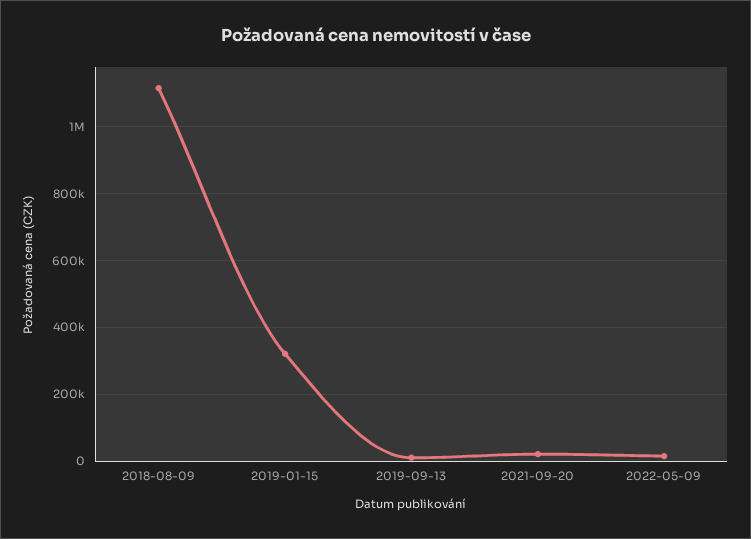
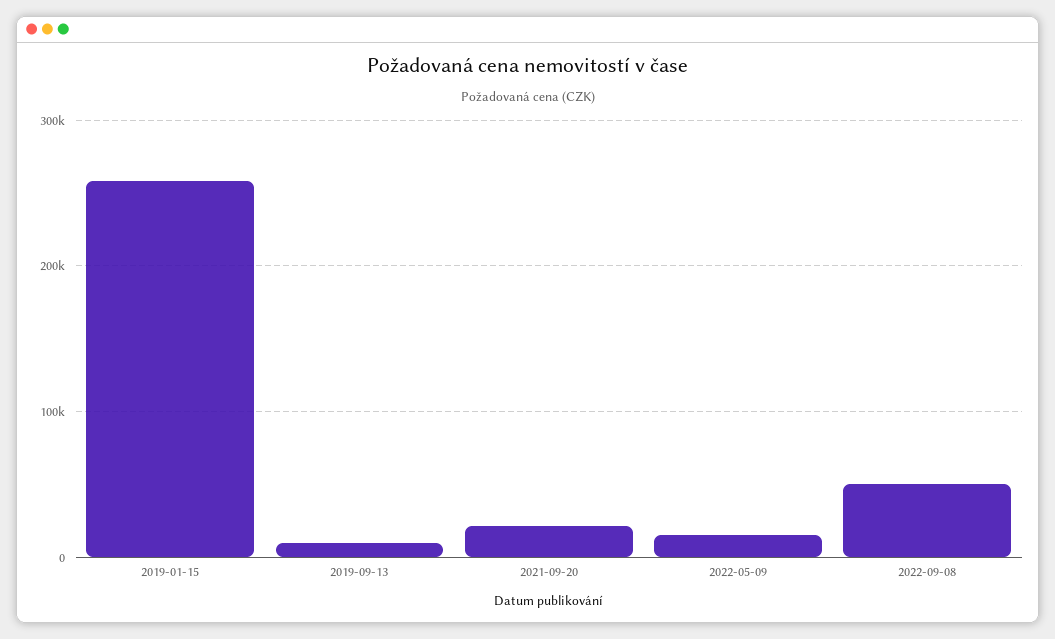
2018-08-09: 1120000 -> none
2019-01-15: 320000 -> 260000
2022-09-08: none -> 50000

